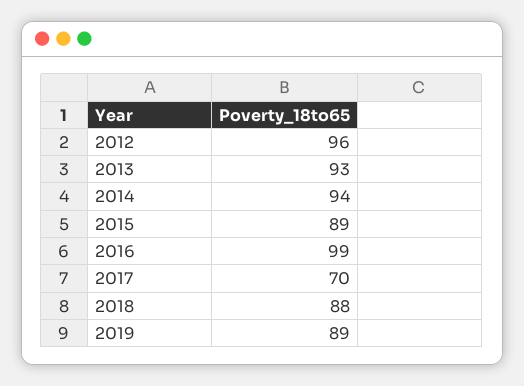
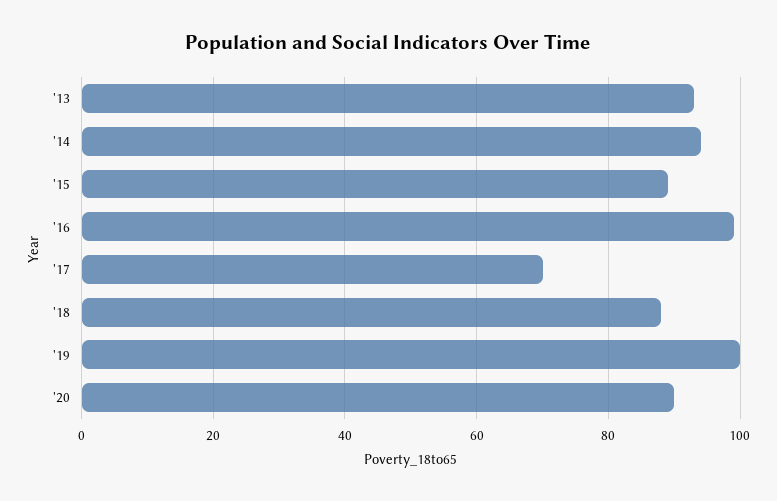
2012: 96 -> none
2019: 89 -> 100
'20: none -> 90

